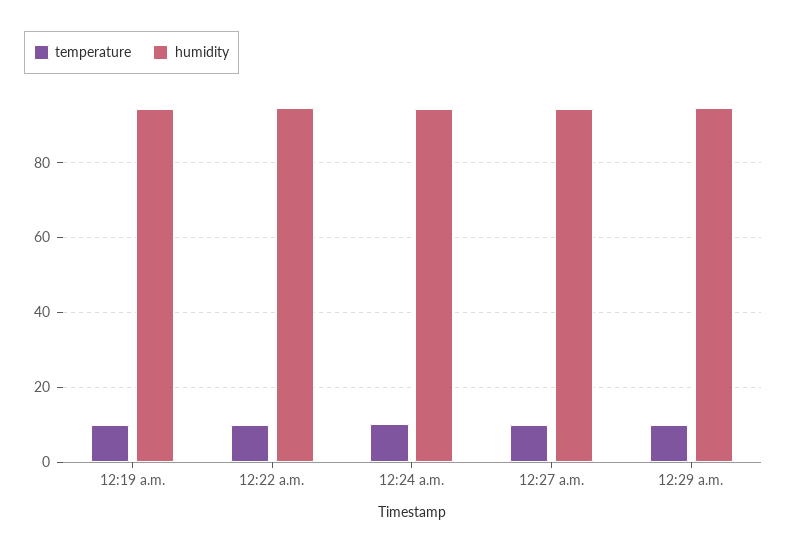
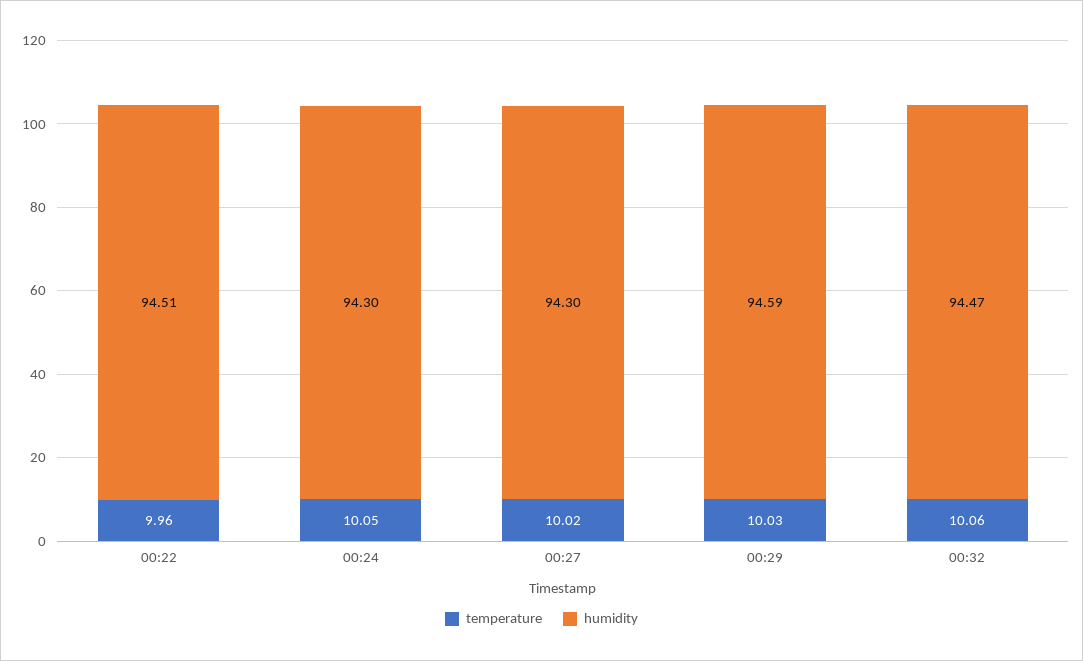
temperature, 12:19 a.m.: 10 -> none
humidity, 12:19 a.m.: 94 -> none
temperature, 00:32: none -> 10.06
humidity, 00:32: none -> 94.47

